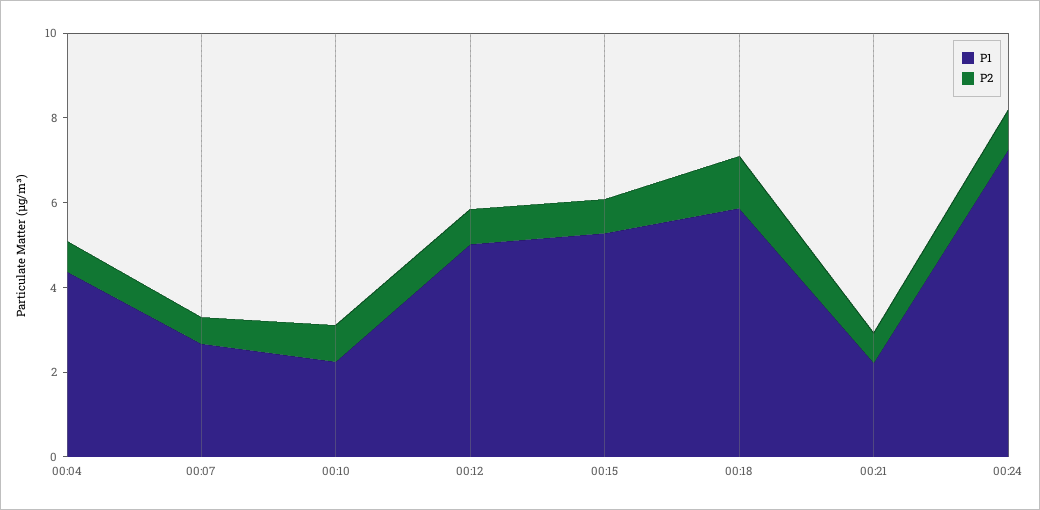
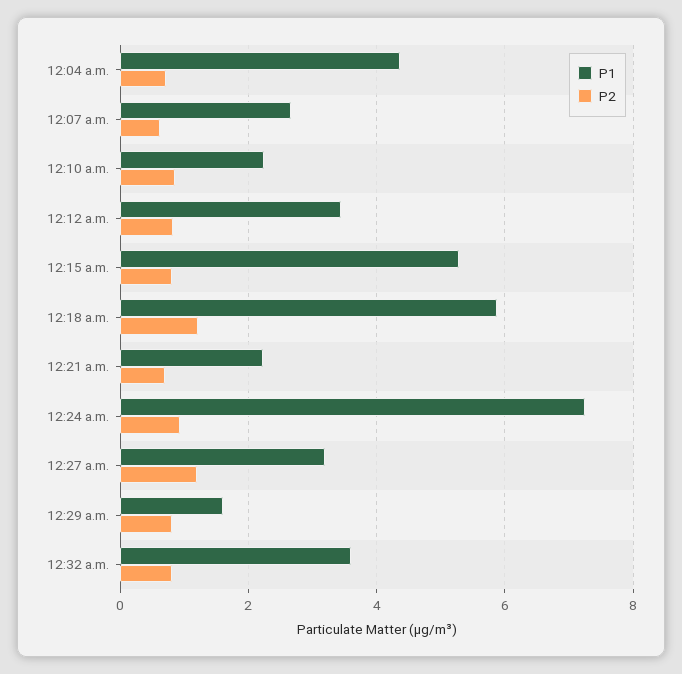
P1, 00:12: 5 -> 3.4
P1, 12:27 a.m.: none -> 3.2
P2, 12:27 a.m.: none -> 1.2
P1, 12:29 a.m.: none -> 1.6
P2, 12:29 a.m.: none -> 0.8
P1, 12:32 a.m.: none -> 3.6
P2, 12:32 a.m.: none -> 0.8

